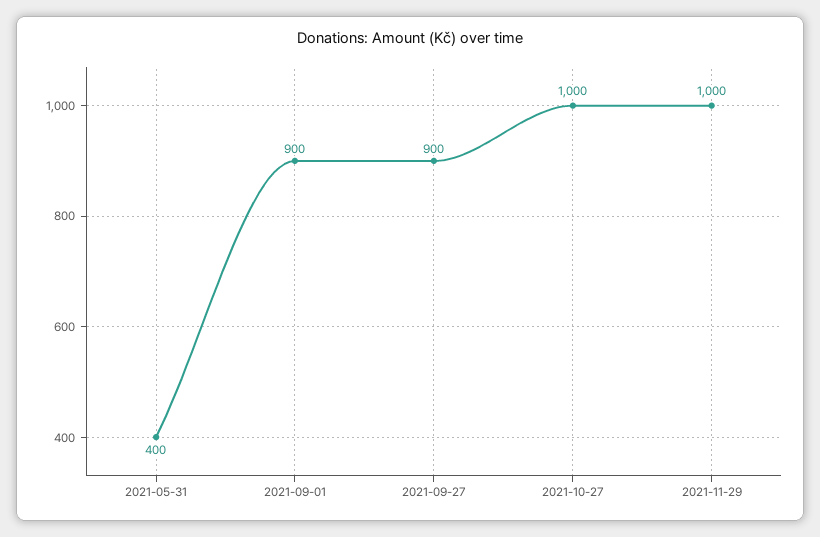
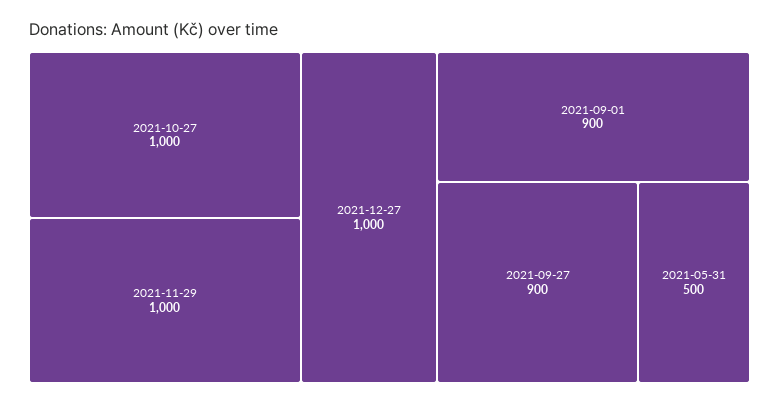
2021-05-31: 400 -> 500
2021-12-27: none -> 1000

